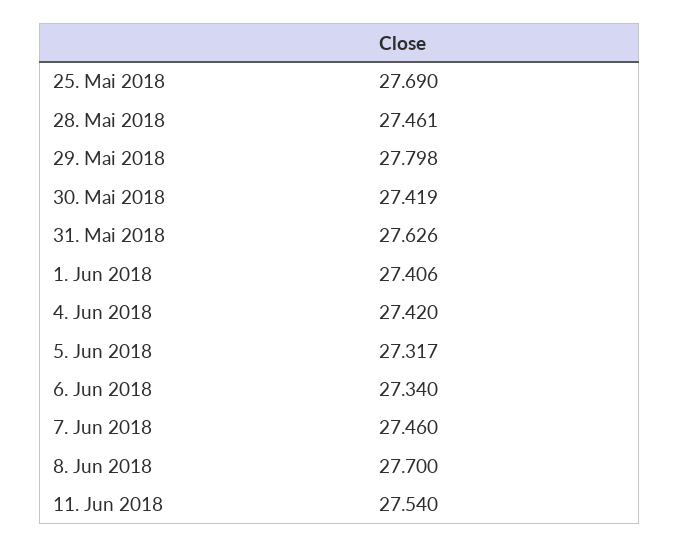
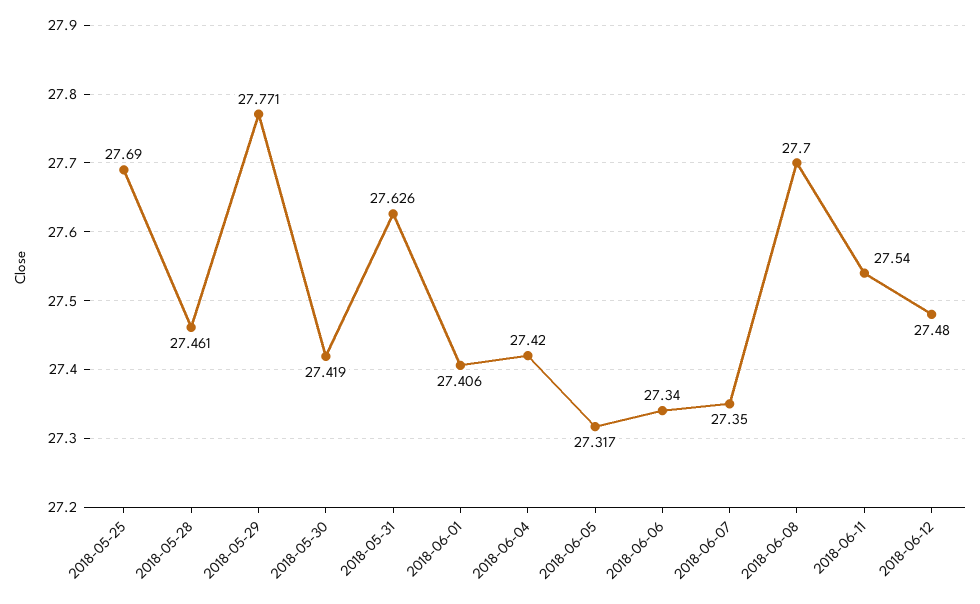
29. Mai 2018: 27.798 -> 27.771
7. Jun 2018: 27.46 -> 27.35
2018-06-12: none -> 27.48

